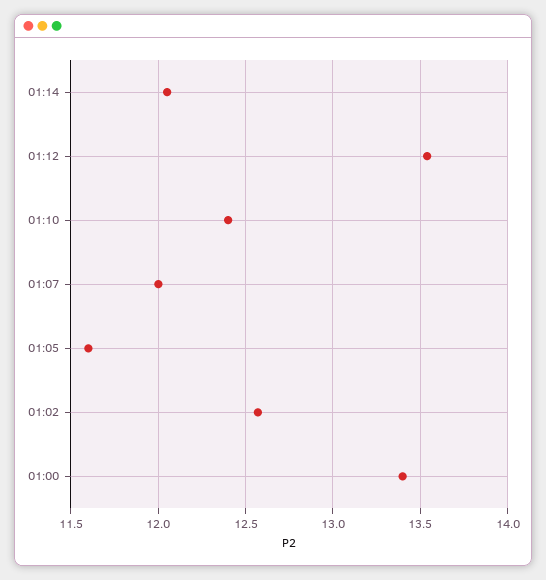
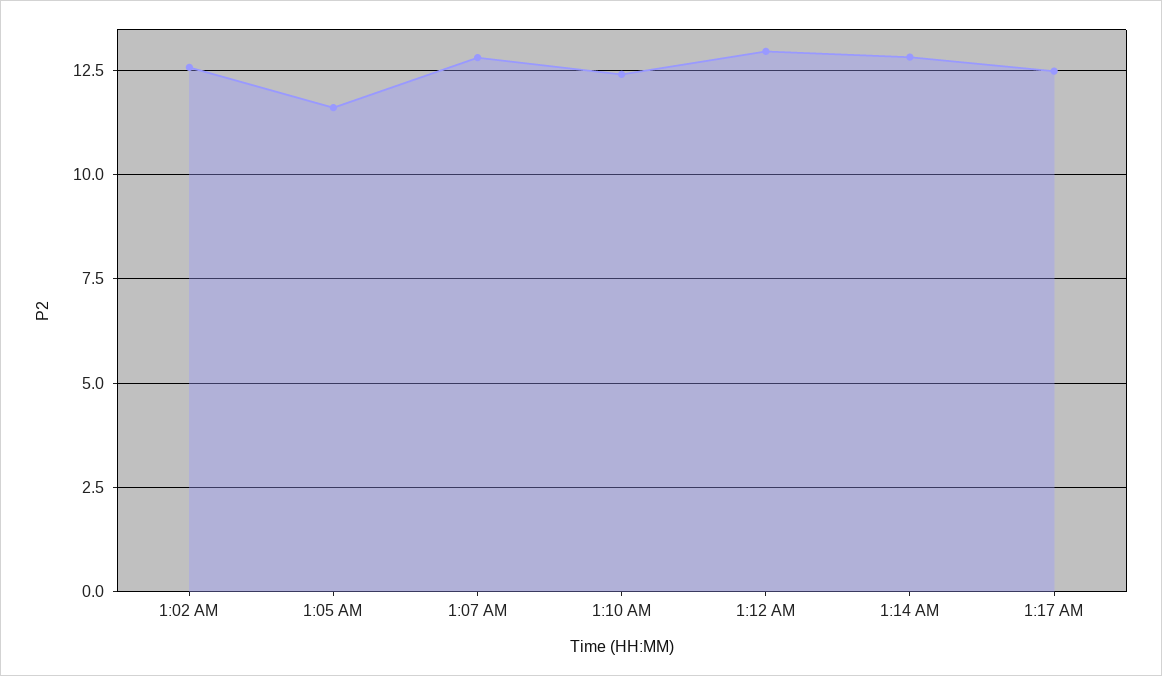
01:14: 12.05 -> 12.75
01:12: 13.55 -> 13
01:07: 12 -> 12.75
01:00: 13.4 -> none
1:17 AM: none -> 12.5

